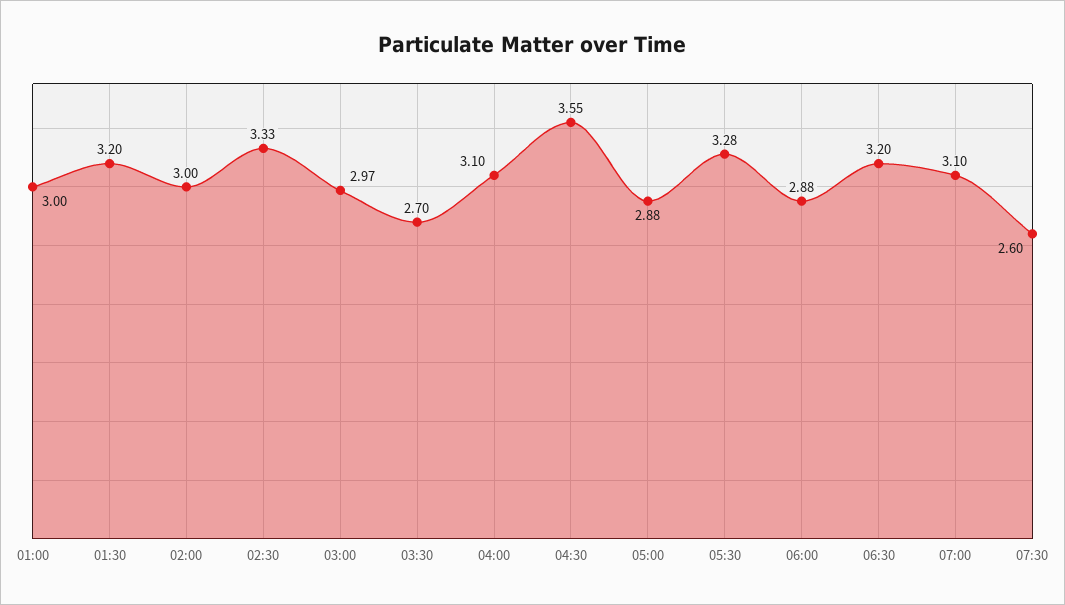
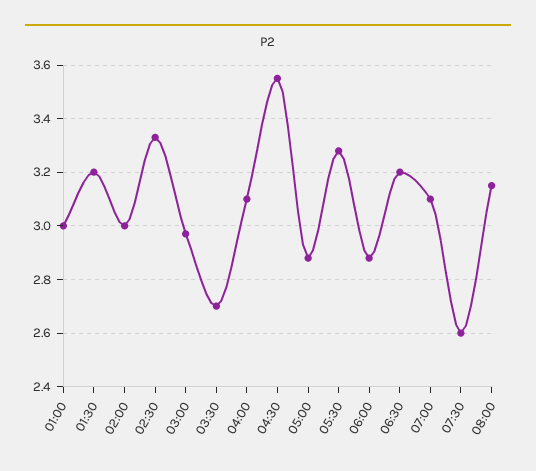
08:00: none -> 3.15

